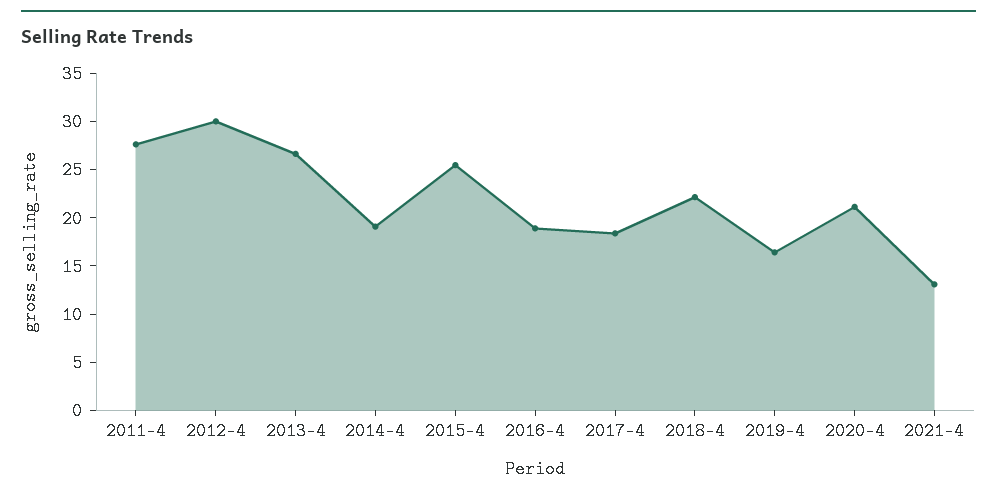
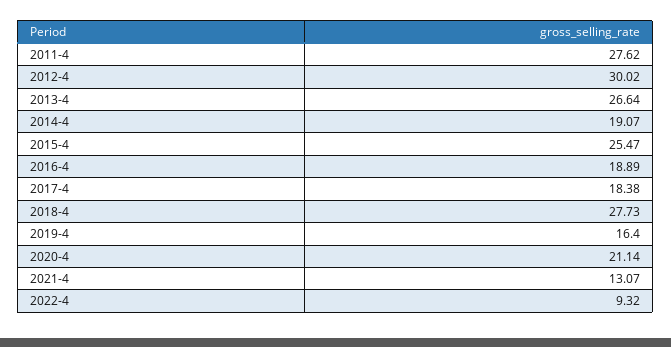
2018-4: 22 -> 27.73
2022-4: none -> 9.32

